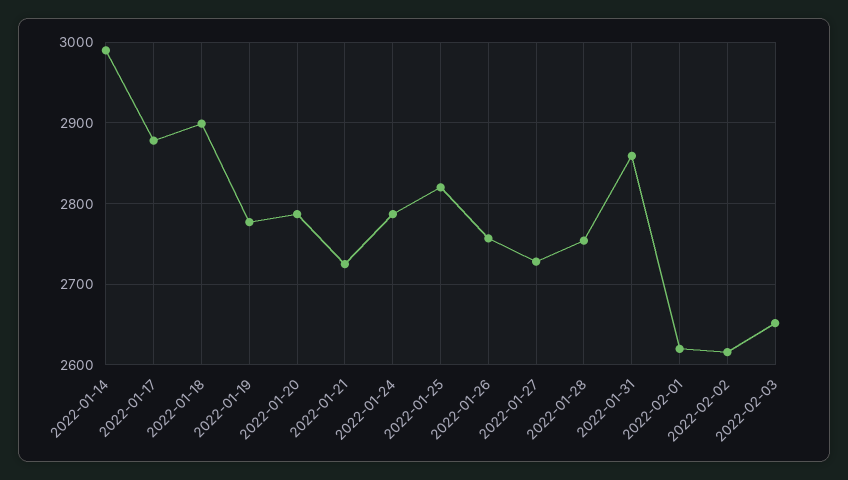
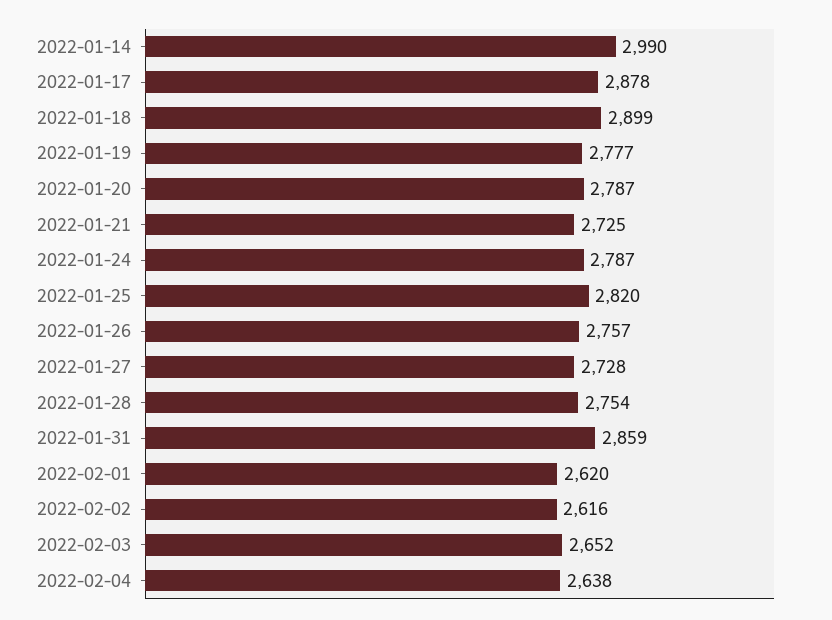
2022-02-04: none -> 2638

